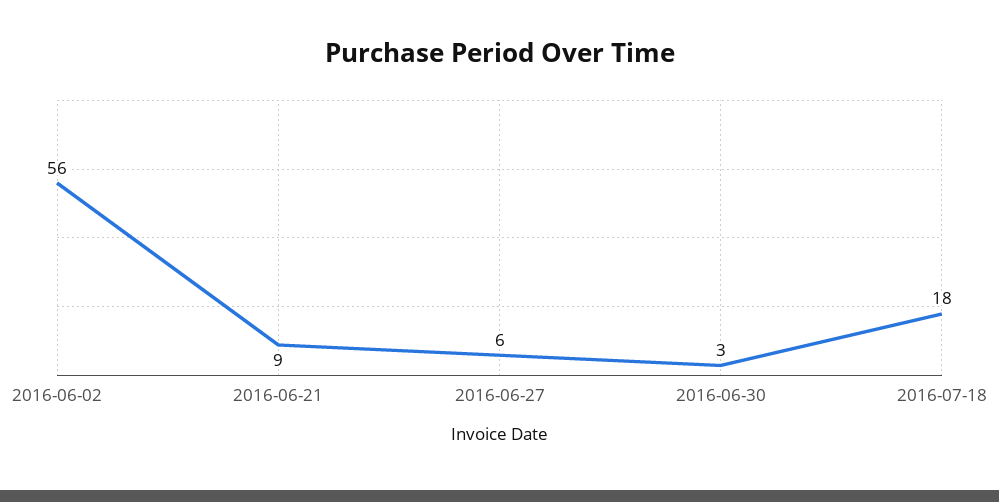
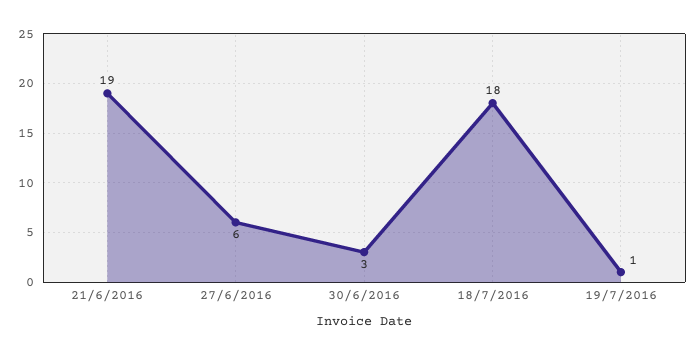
2016-06-02: 56 -> none
2016-06-21: 9 -> 19
19/7/2016: none -> 1

